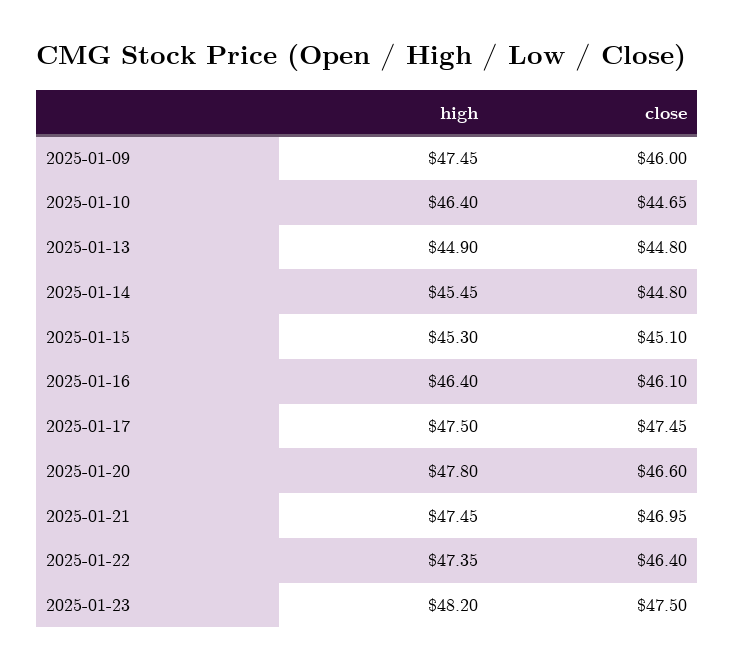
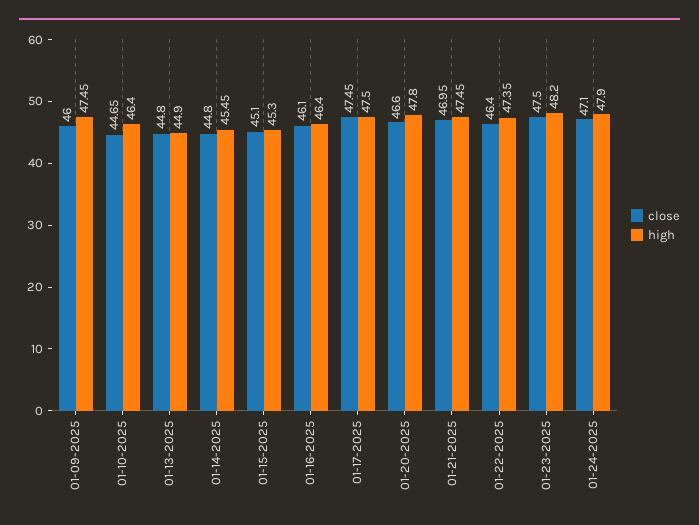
close, 01-24-2025: none -> 47.1
high, 01-24-2025: none -> 47.9

